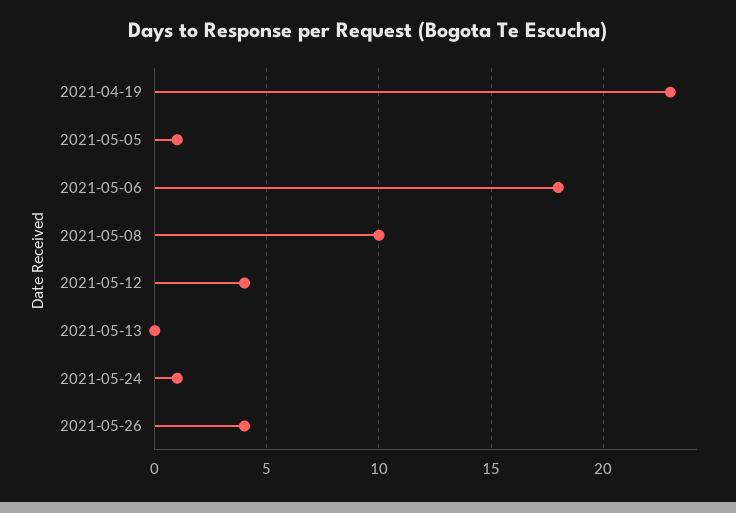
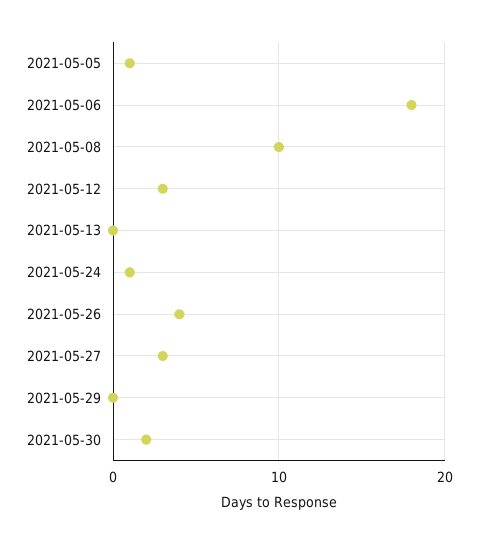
2021-04-19: 23 -> none
2021-05-12: 4 -> 3
2021-05-27: none -> 3
2021-05-29: none -> 0
2021-05-30: none -> 2

